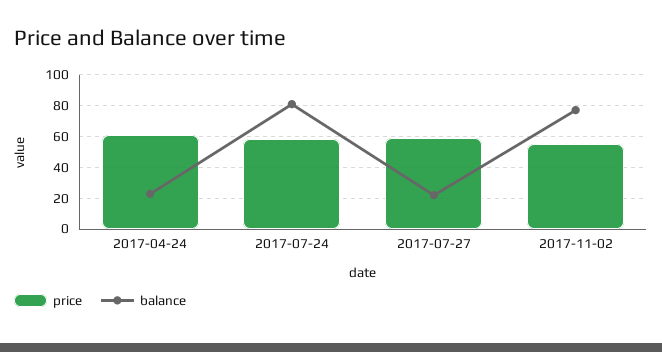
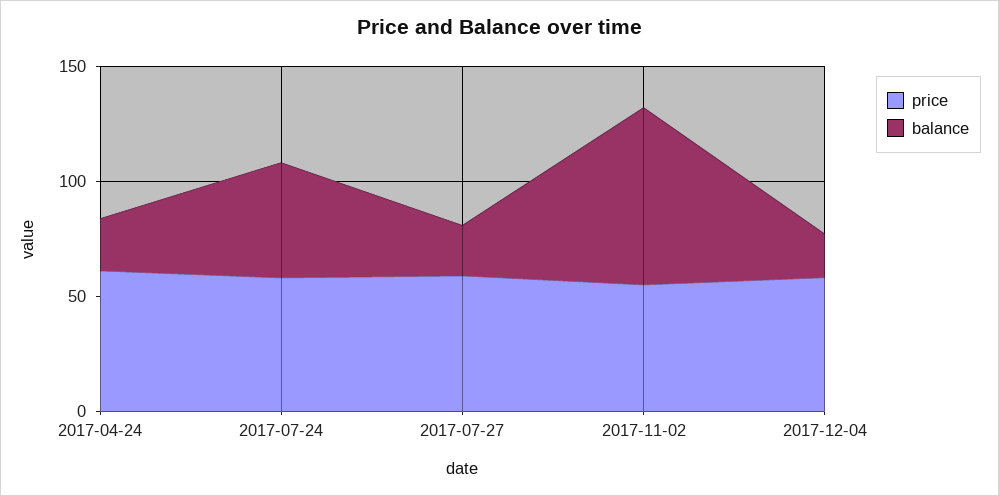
balance, 2017-07-24: 80 -> 50
price, 2017-12-04: none -> 60
balance, 2017-12-04: none -> 20

